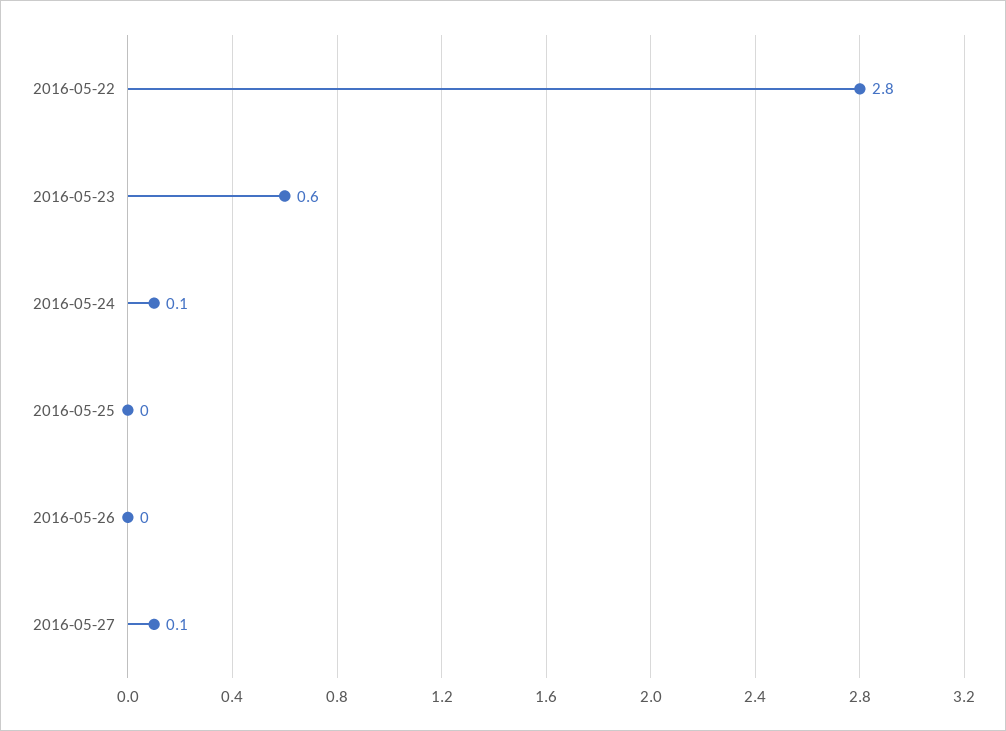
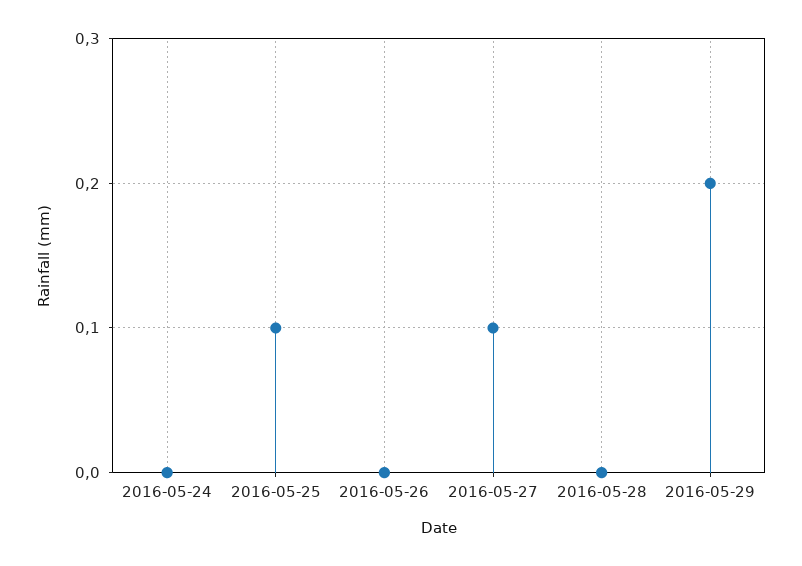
2016-05-22: 2.8 -> none
2016-05-23: 0.6 -> none
2016-05-24: 0.1 -> 0
2016-05-25: 0 -> 0.1
2016-05-28: none -> 0
2016-05-29: none -> 0.2

